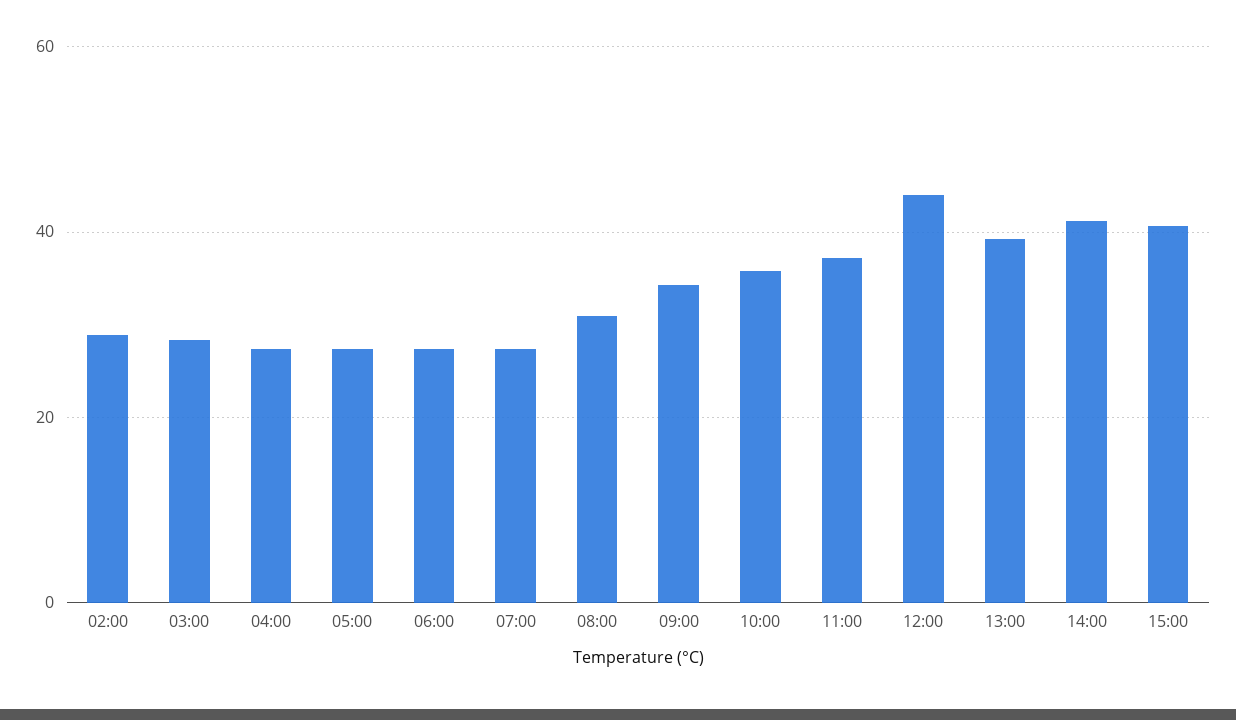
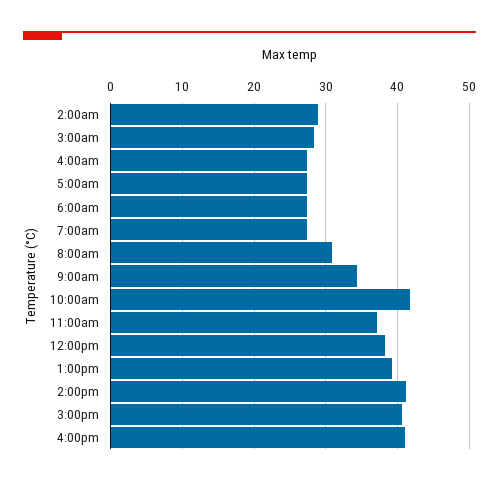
10:00: 36 -> 42
12:00: 44 -> 38
4:00pm: none -> 41

